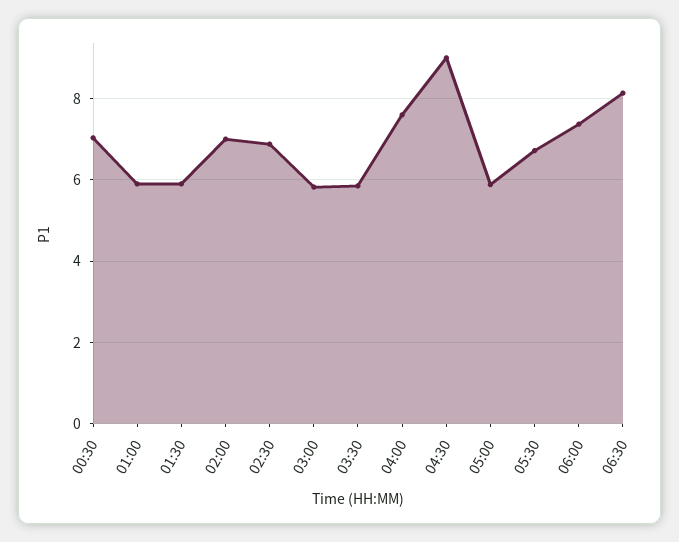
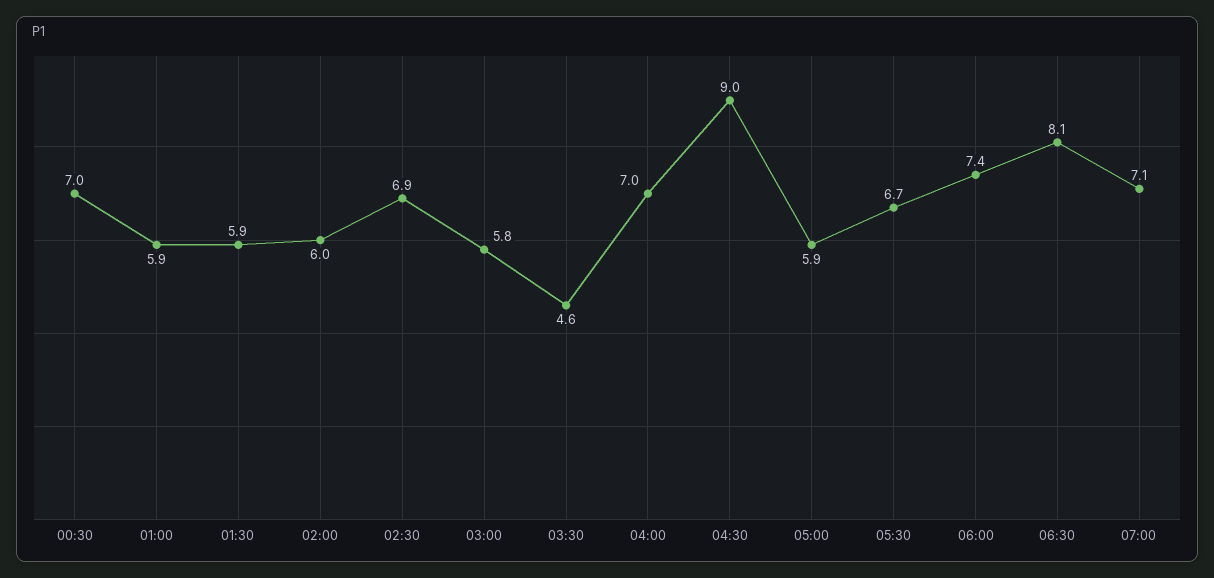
02:00: 7 -> 6
03:30: 5.8 -> 4.6
04:00: 7.6 -> 7
07:00: none -> 7.1

